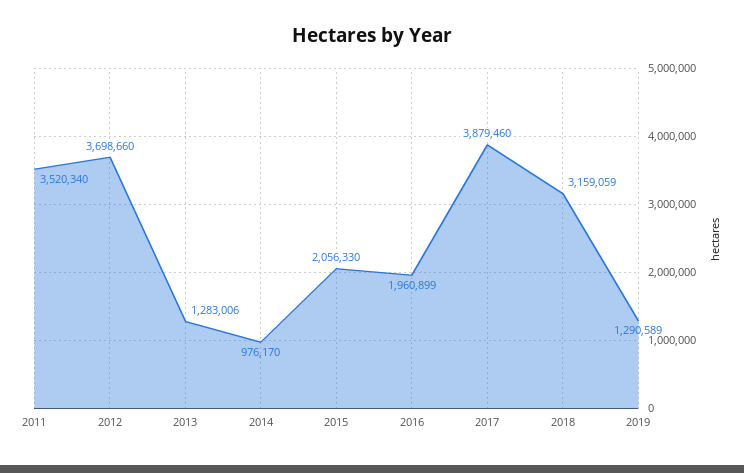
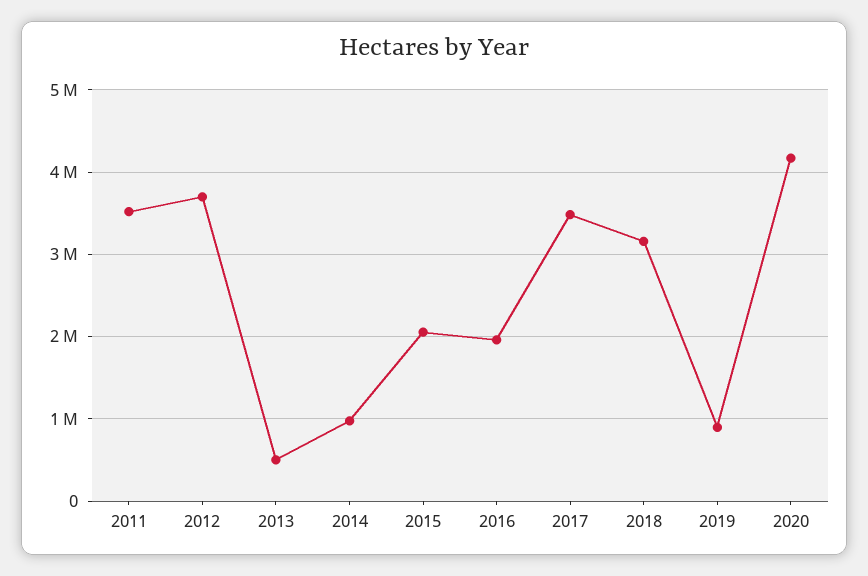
2013: 1283006 -> 500000
2017: 3879460 -> 3500000
2019: 1290589 -> 900000
2020: none -> 4200000

